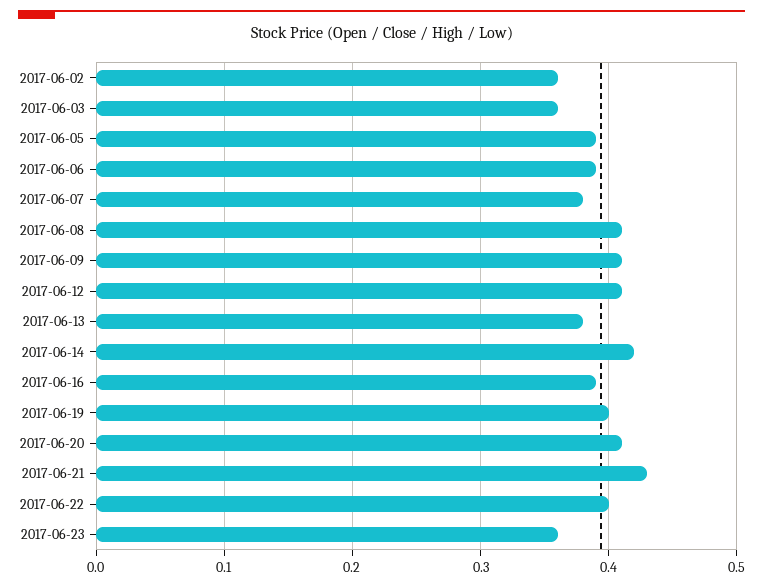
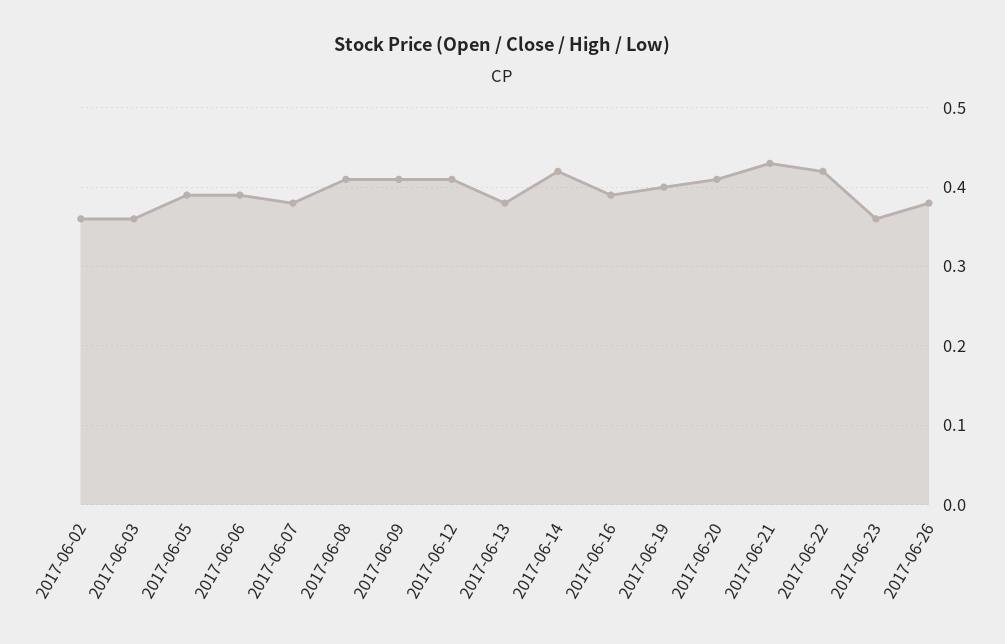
2017-06-22: 0.4 -> 0.42
2017-06-26: none -> 0.38

